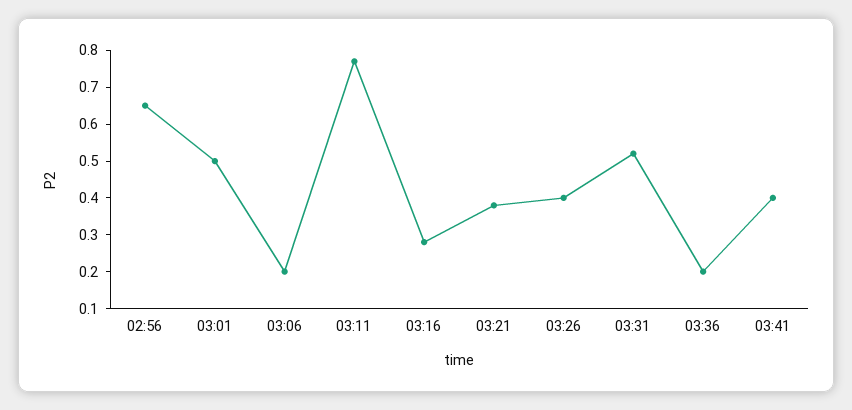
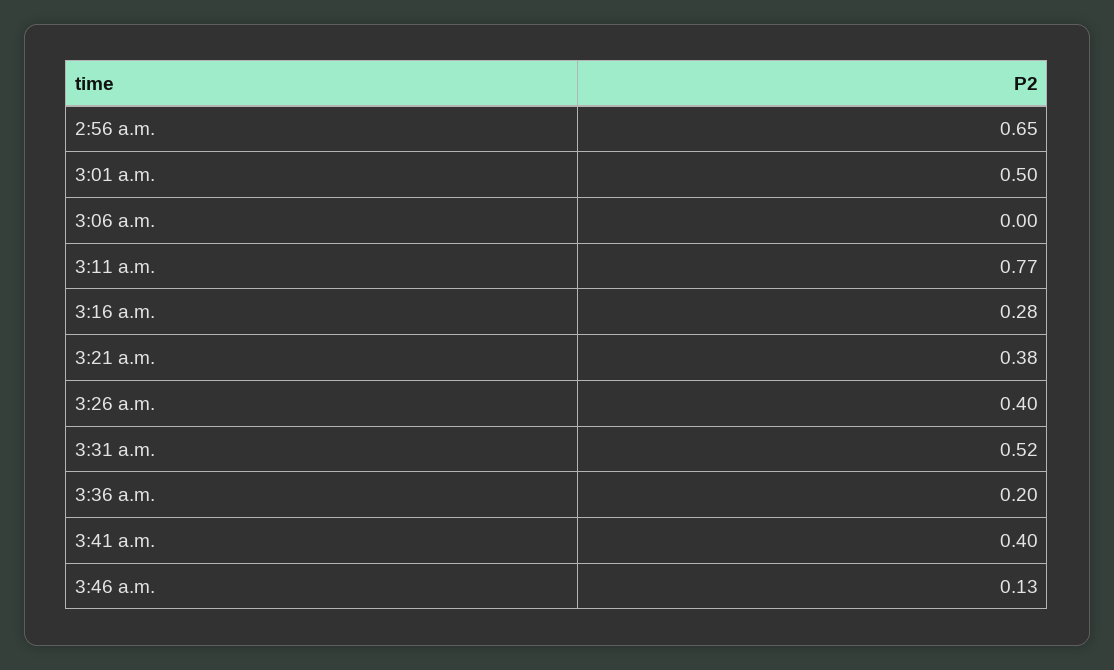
03:06: 0.2 -> 0
3:46 a.m.: none -> 0.13

